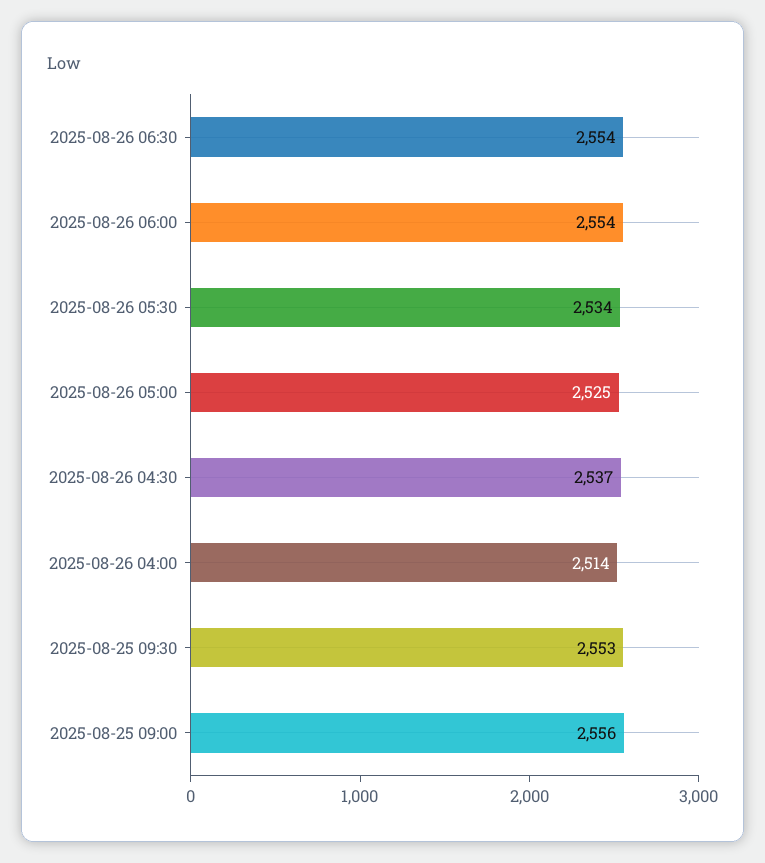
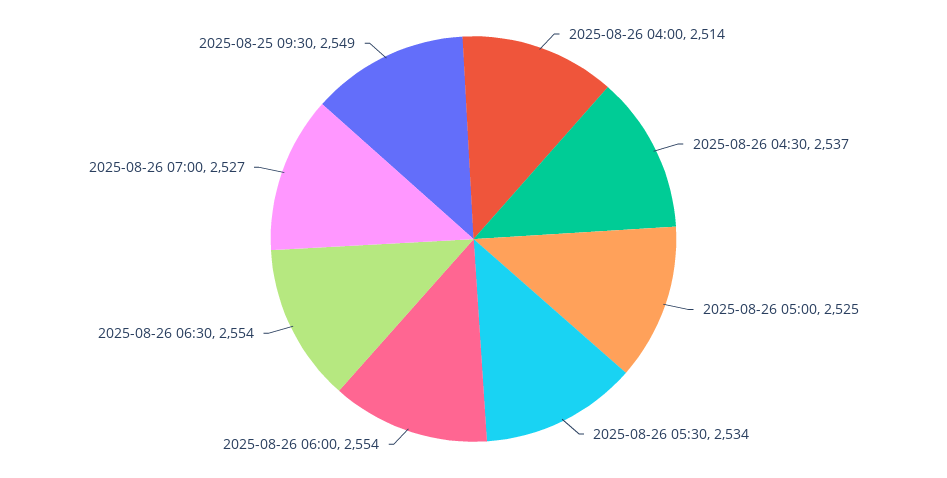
2025-08-25 09:30: 2553 -> 2549
2025-08-25 09:00: 2556 -> none
2025-08-26 07:00: none -> 2527

